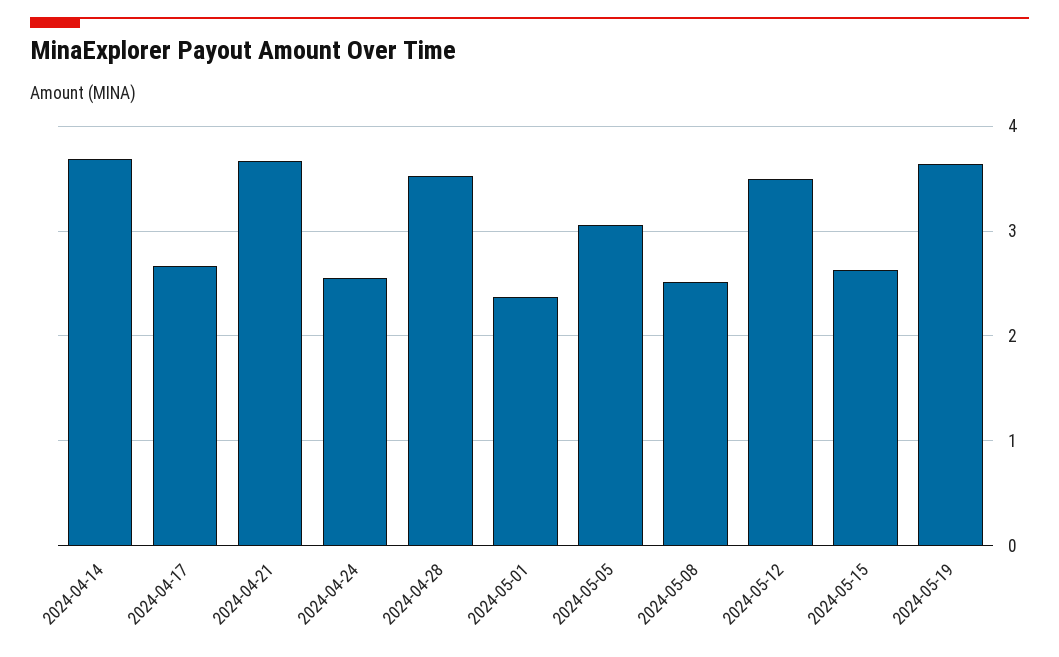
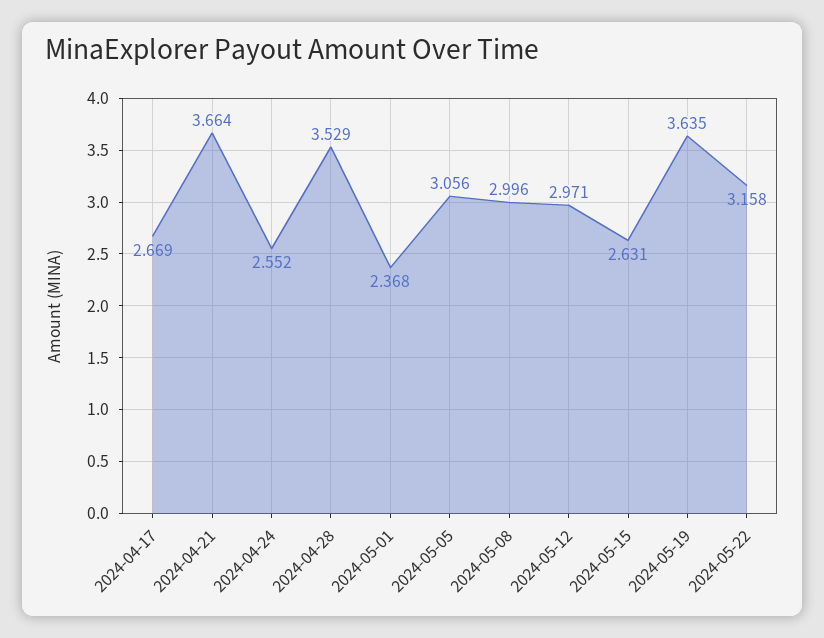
2024-04-14: 3.7 -> none
2024-05-08: 2.5 -> 2.996
2024-05-12: 3.5 -> 2.971
2024-05-22: none -> 3.158

